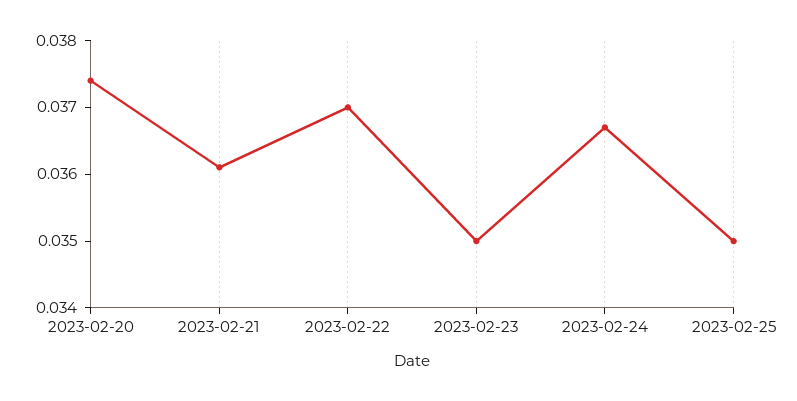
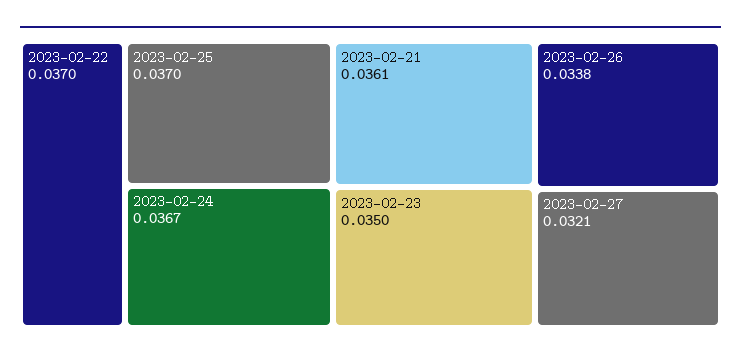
2023-02-20: 0.0375 -> none
2023-02-25: 0.035 -> 0.037
2023-02-26: none -> 0.0338
2023-02-27: none -> 0.0321

